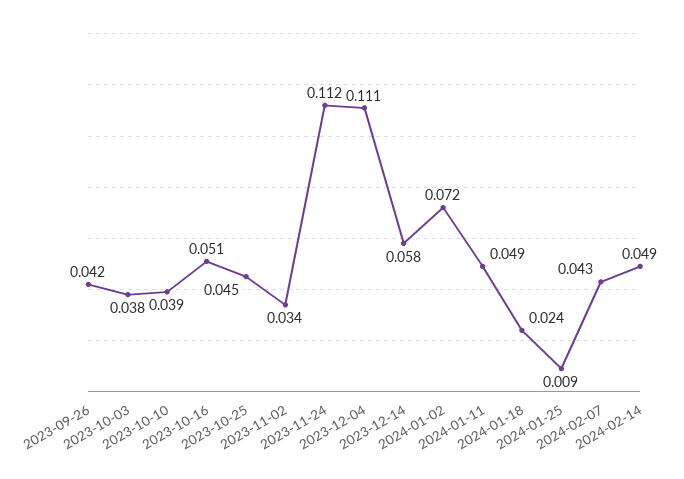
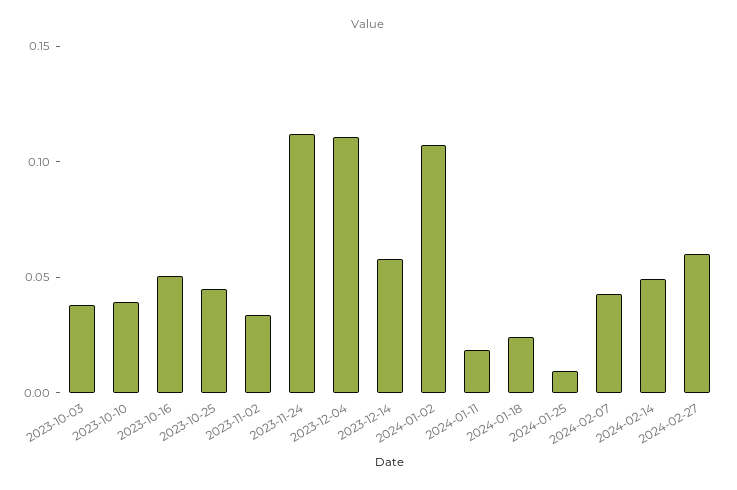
2023-09-26: 0.042 -> none
2024-01-02: 0.072 -> 0.11
2024-01-11: 0.049 -> 0.02
2024-02-27: none -> 0.06

